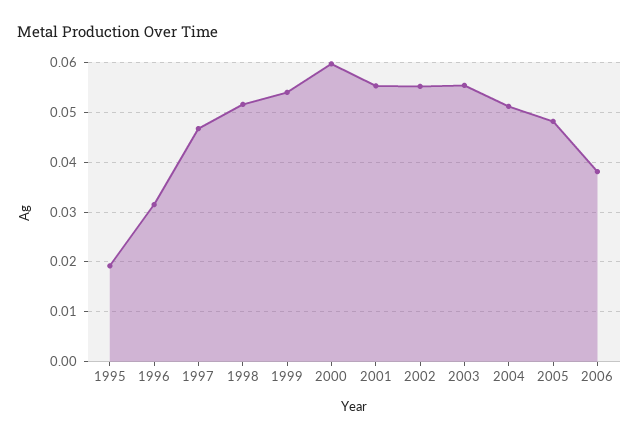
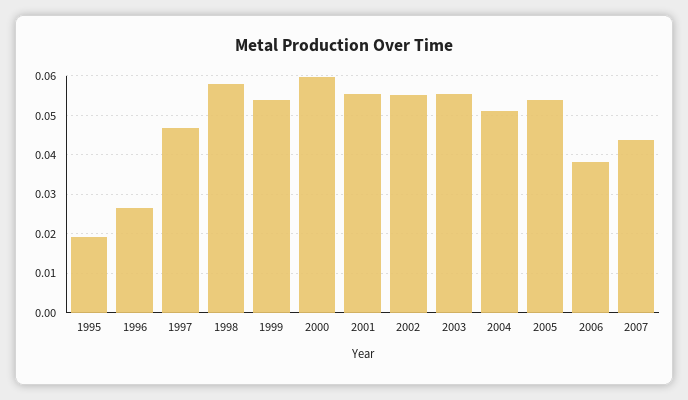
1996: 0.032 -> 0.026
1998: 0.052 -> 0.058
2005: 0.048 -> 0.054
2007: none -> 0.044

